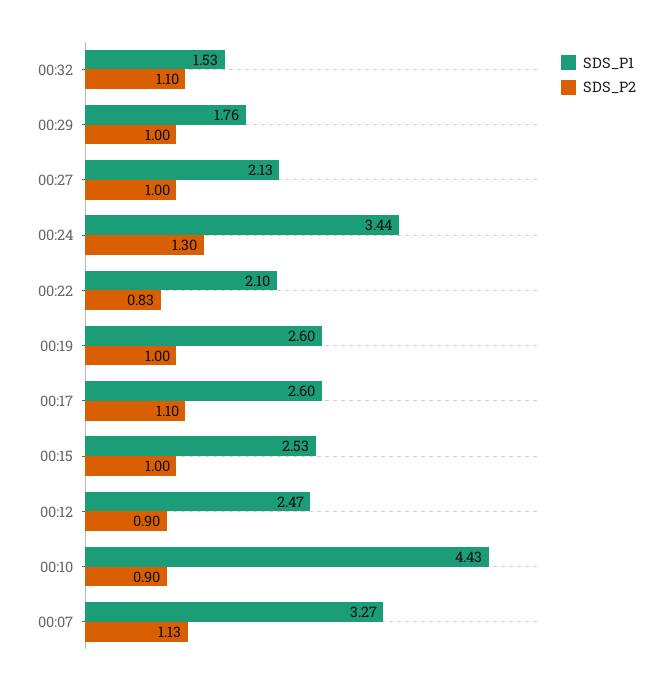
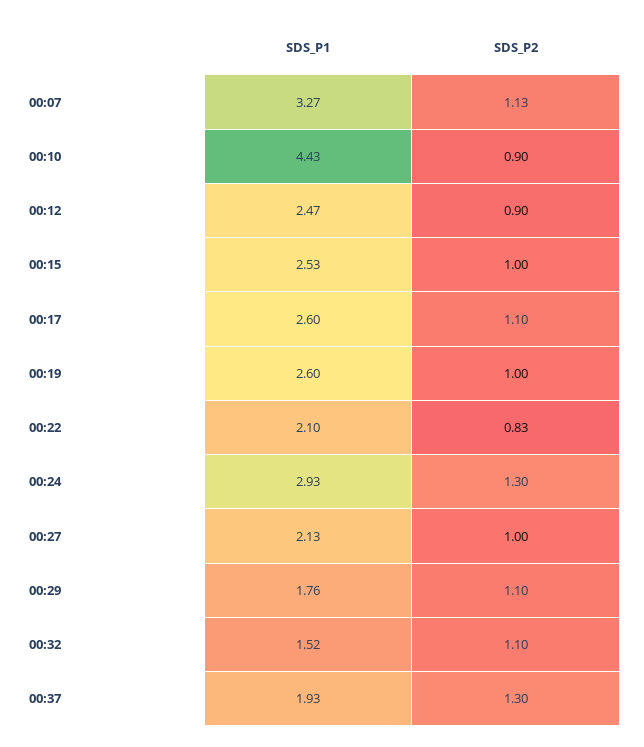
SDS_P1, 00:32: 1.53 -> 1.52
SDS_P2, 00:29: 1 -> 1.1
SDS_P1, 00:24: 3.44 -> 2.93
SDS_P1, 00:37: none -> 1.93
SDS_P2, 00:37: none -> 1.3

